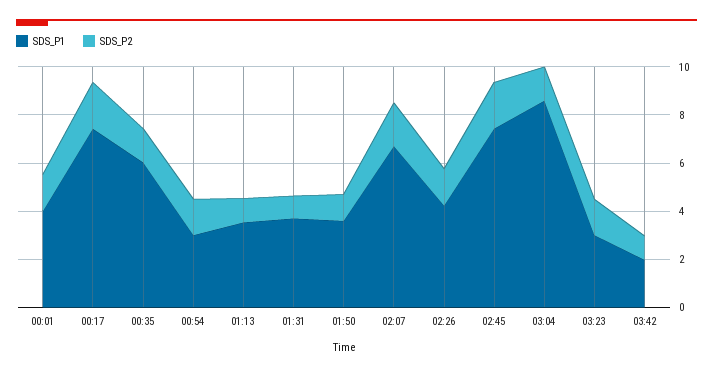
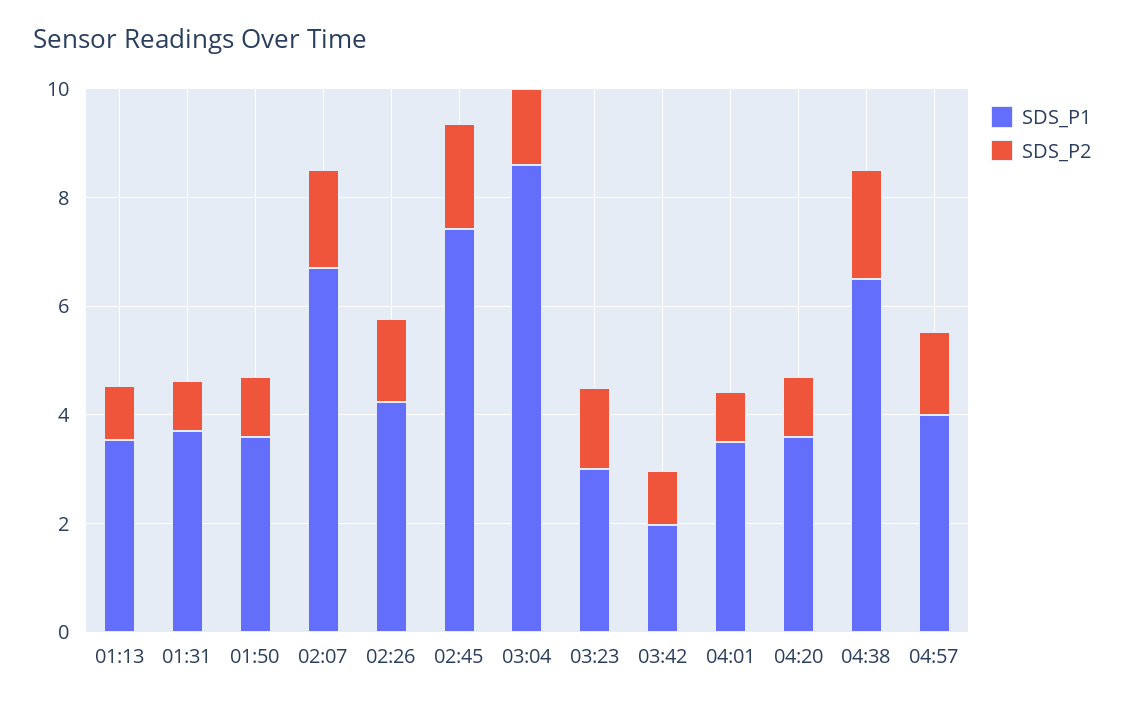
SDS_P1, 00:01: 4 -> none
SDS_P2, 00:01: 1.5 -> none
SDS_P1, 00:17: 7.5 -> none
SDS_P2, 00:17: 2 -> none
SDS_P1, 00:35: 6 -> none
SDS_P2, 00:35: 1.5 -> none
SDS_P1, 00:54: 3 -> none
SDS_P2, 00:54: 1.5 -> none
SDS_P1, 04:01: none -> 3.5
SDS_P2, 04:01: none -> 1
SDS_P1, 04:20: none -> 3.5
SDS_P2, 04:20: none -> 1
SDS_P1, 04:38: none -> 6.5
SDS_P2, 04:38: none -> 2
SDS_P1, 04:57: none -> 4
SDS_P2, 04:57: none -> 1.5

